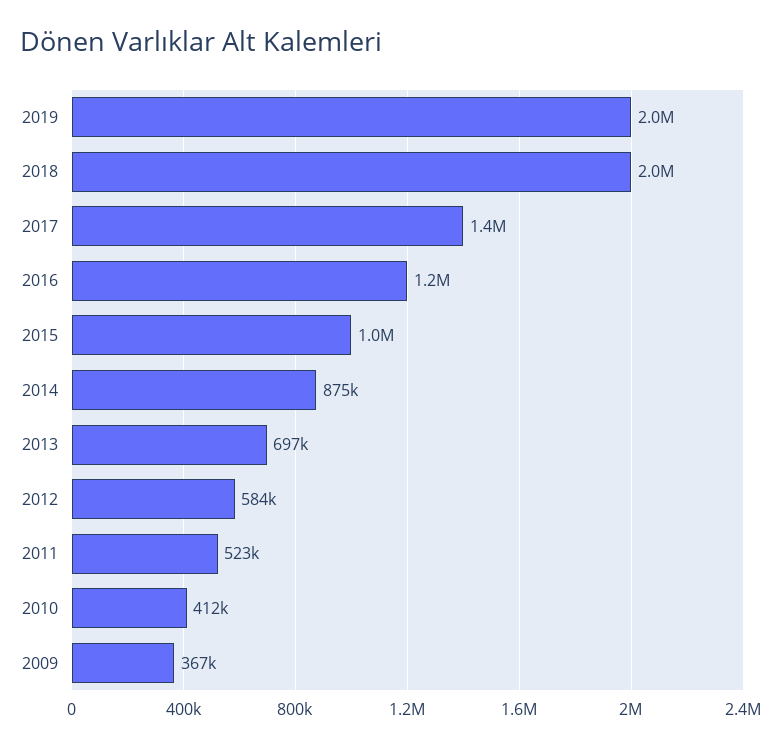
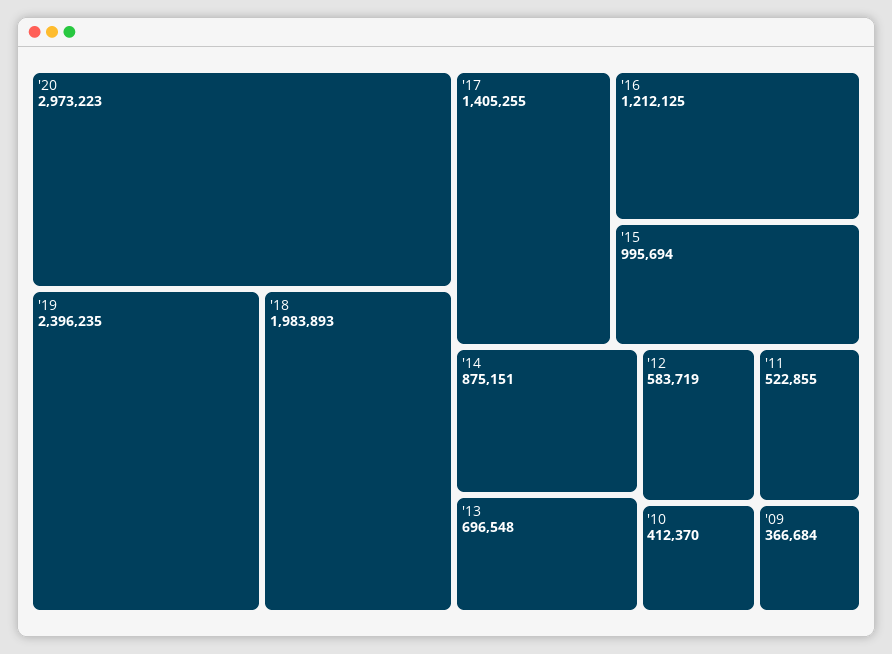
2019: 2000000 -> 2396235
'20: none -> 2973223

